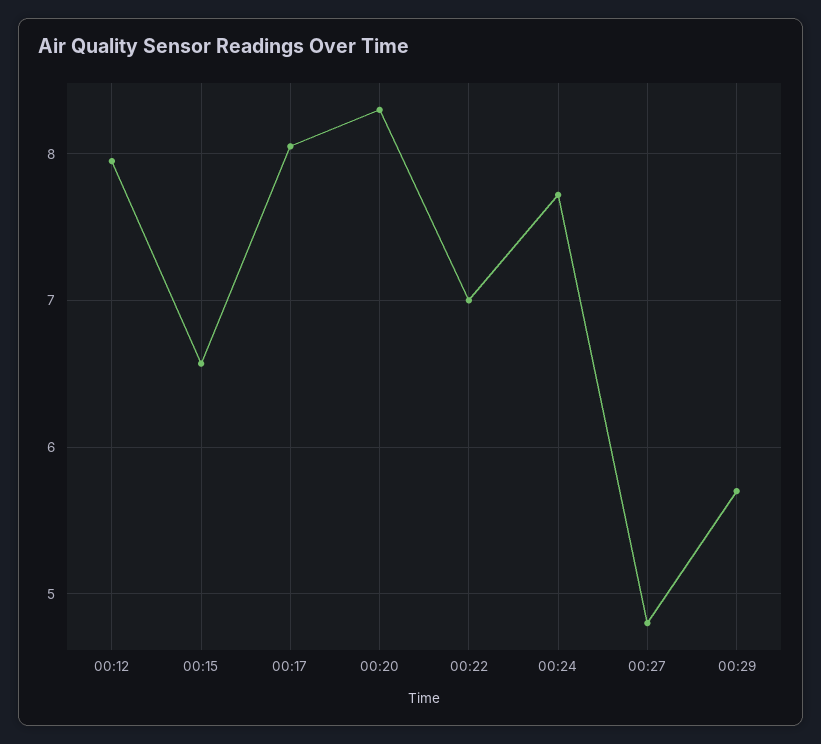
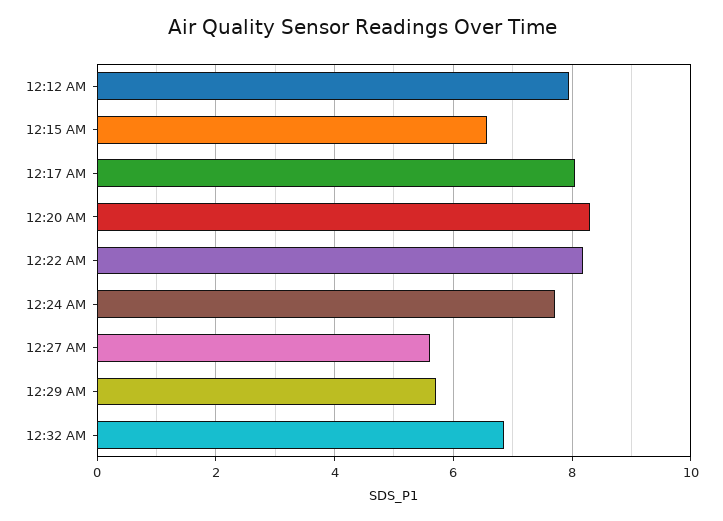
00:22: 7 -> 8.2
00:27: 4.8 -> 5.6
12:32 AM: none -> 6.8

